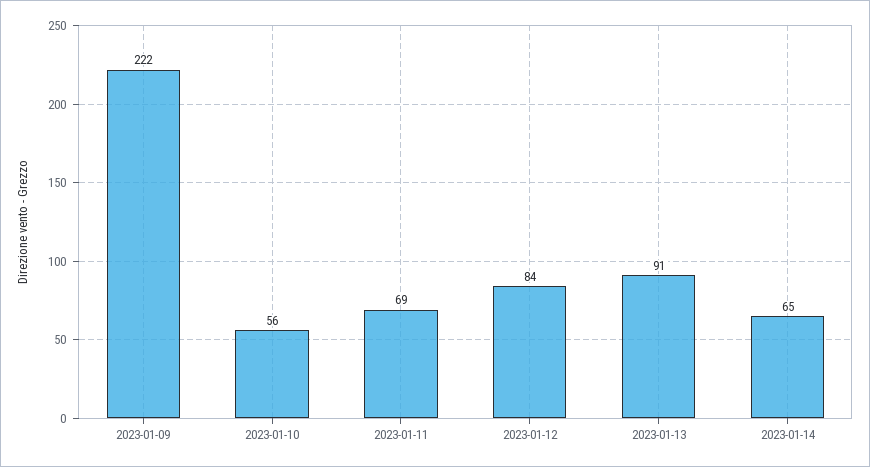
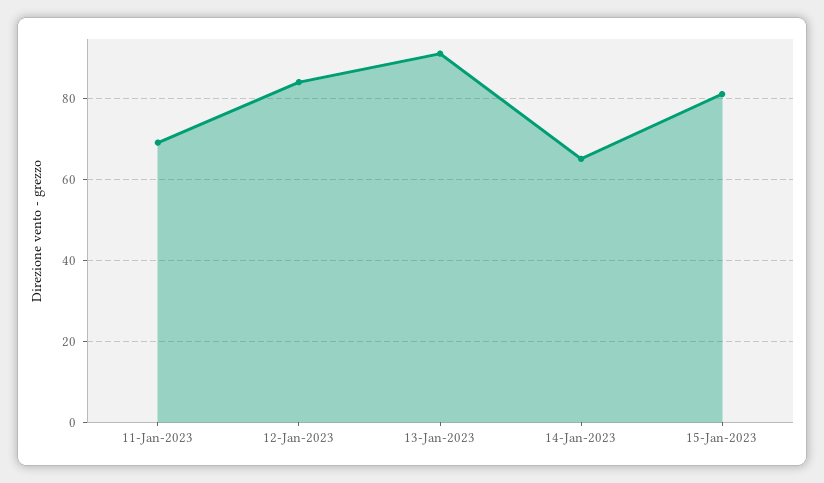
2023-01-09: 222 -> none
2023-01-10: 56 -> none
15-Jan-2023: none -> 80

